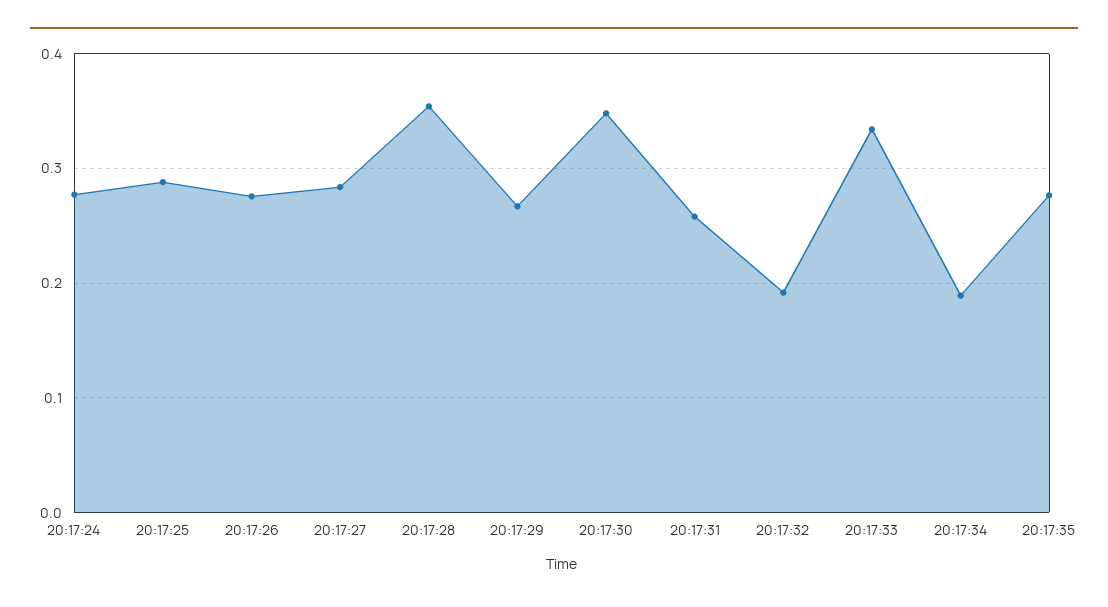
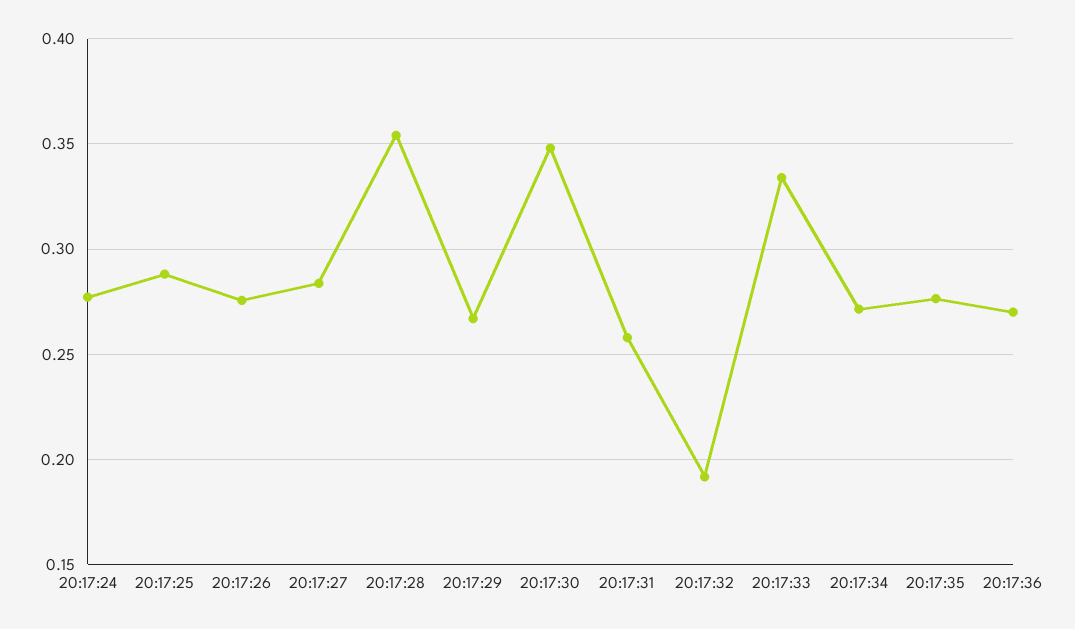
20:17:34: 0.19 -> 0.27
20:17:36: none -> 0.27

